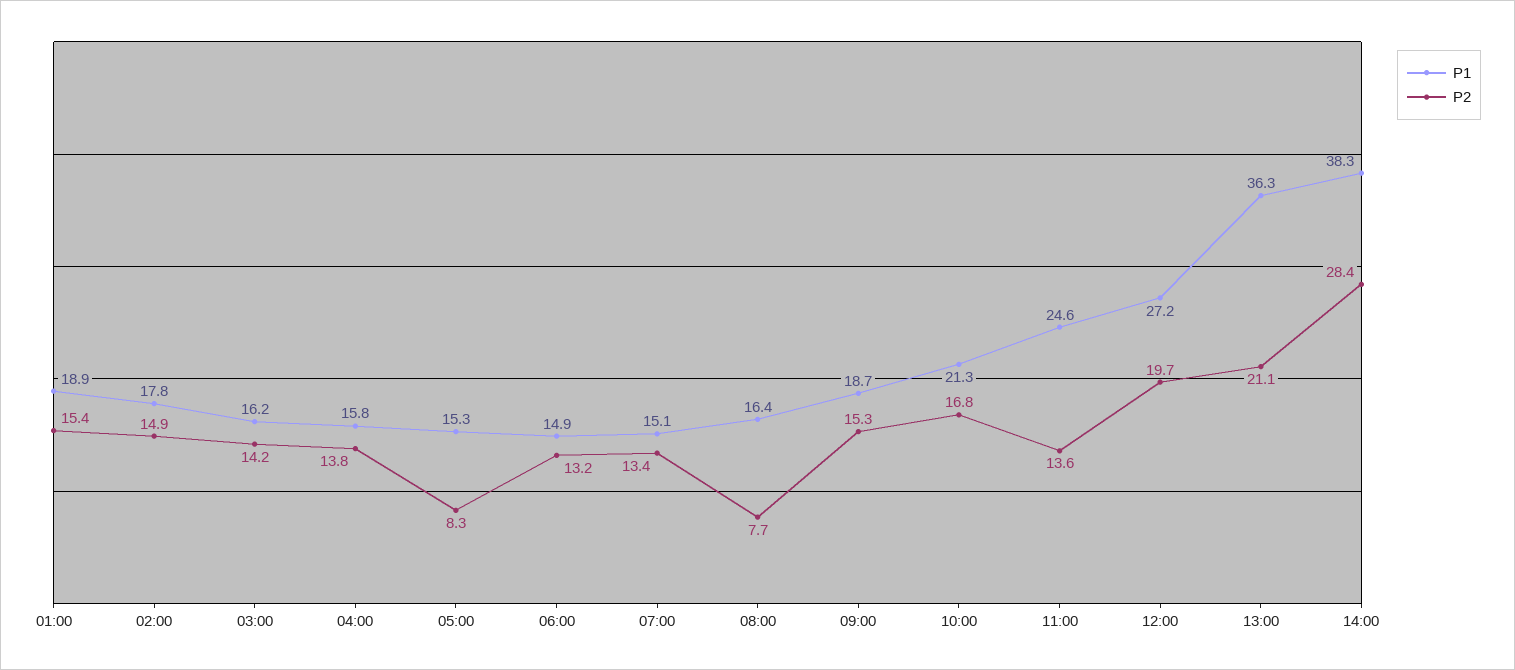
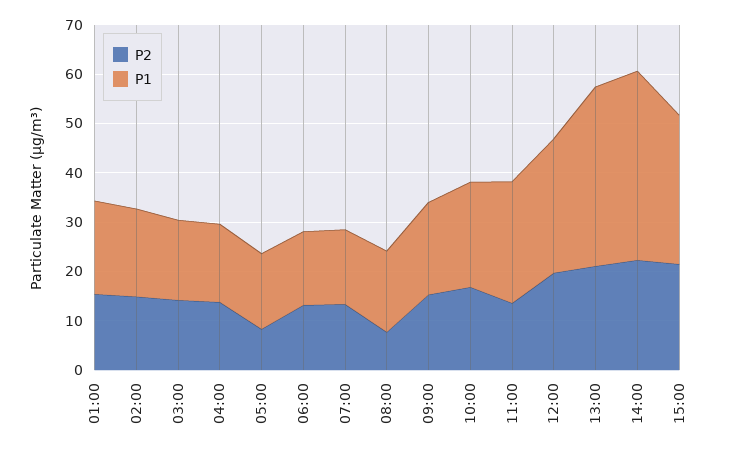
P2, 14:00: 28.4 -> 22
P2, 15:00: none -> 22
P1, 15:00: none -> 30

